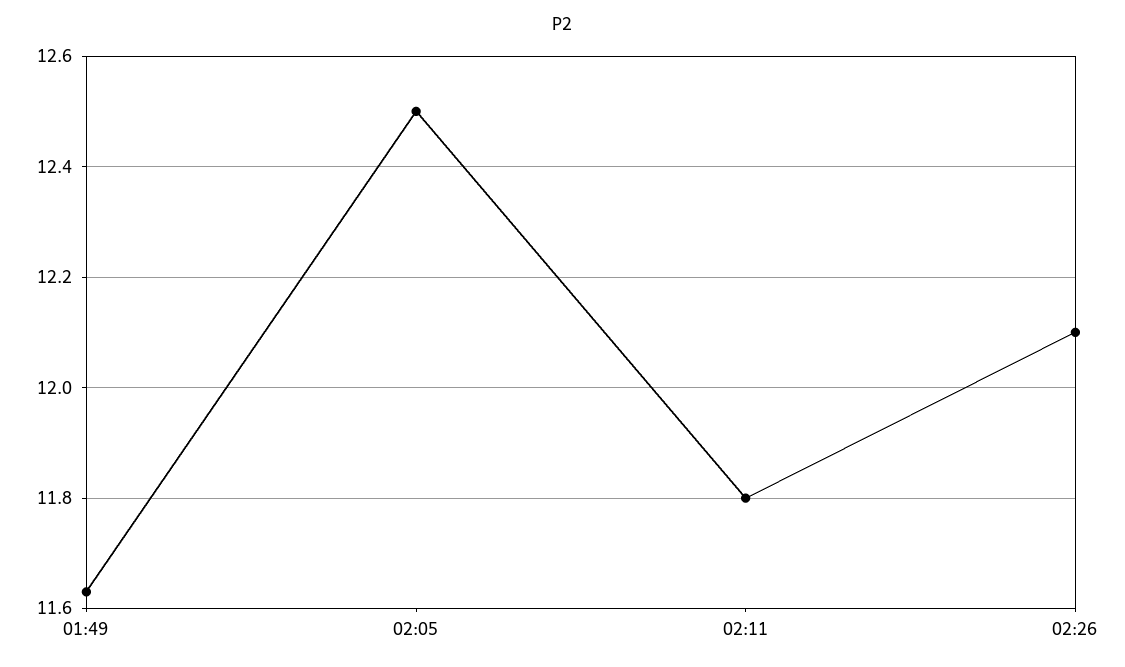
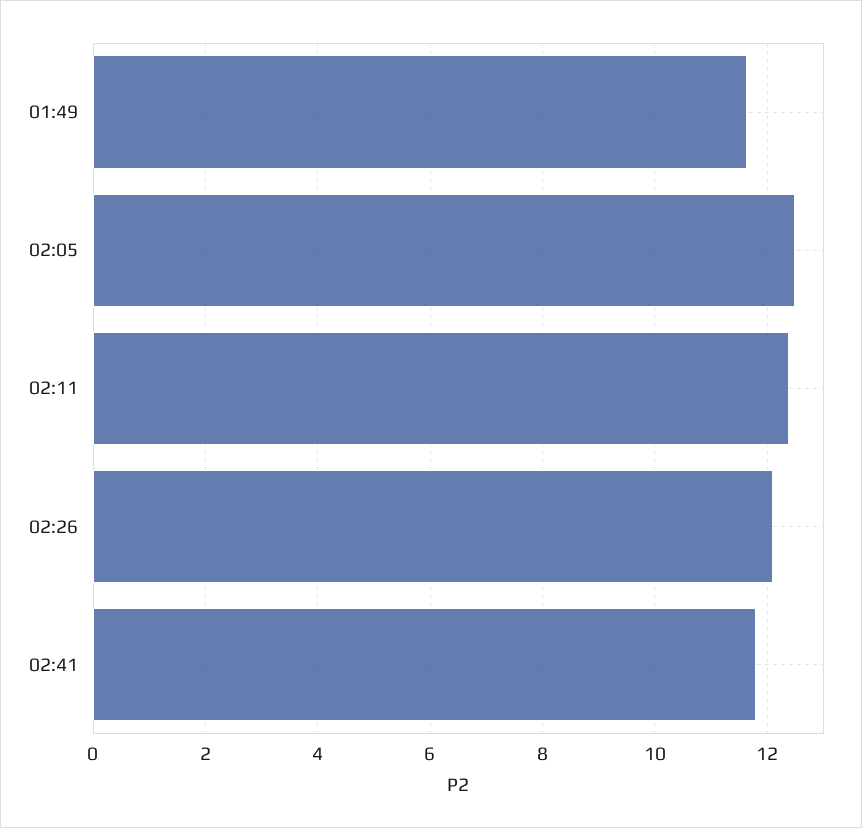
02:11: 11.8 -> 12.4
02:41: none -> 11.8

